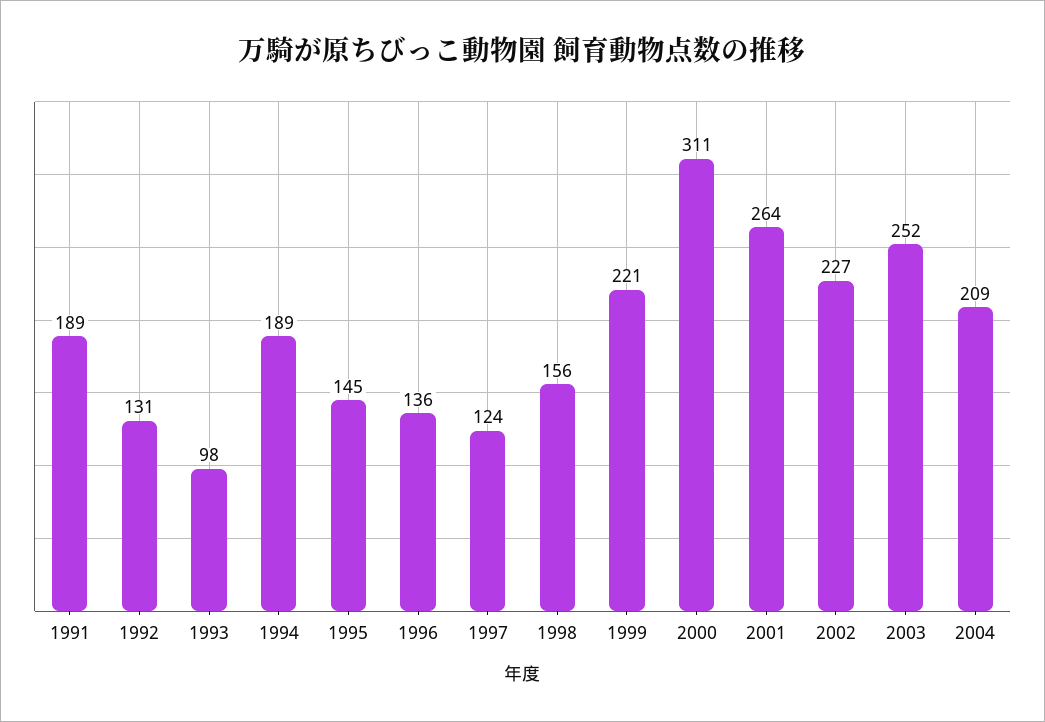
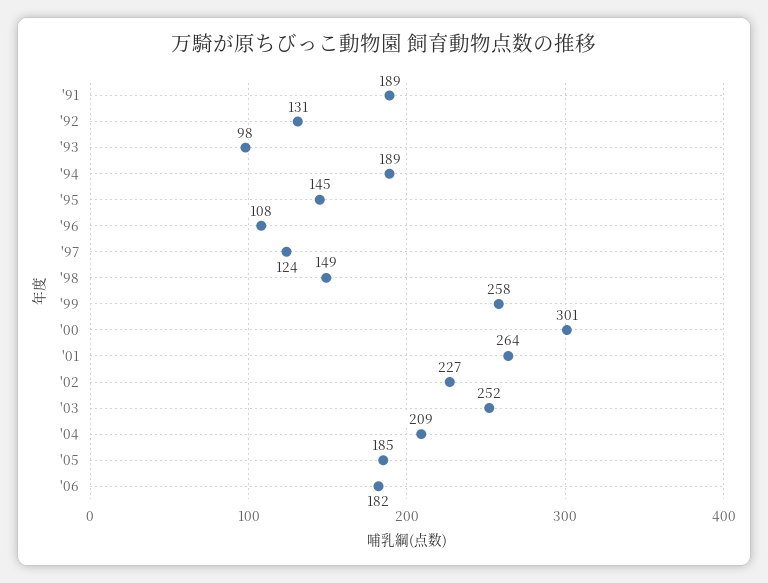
1996: 136 -> 108
1998: 156 -> 149
1999: 221 -> 258
2000: 311 -> 301
'05: none -> 185
'06: none -> 182

